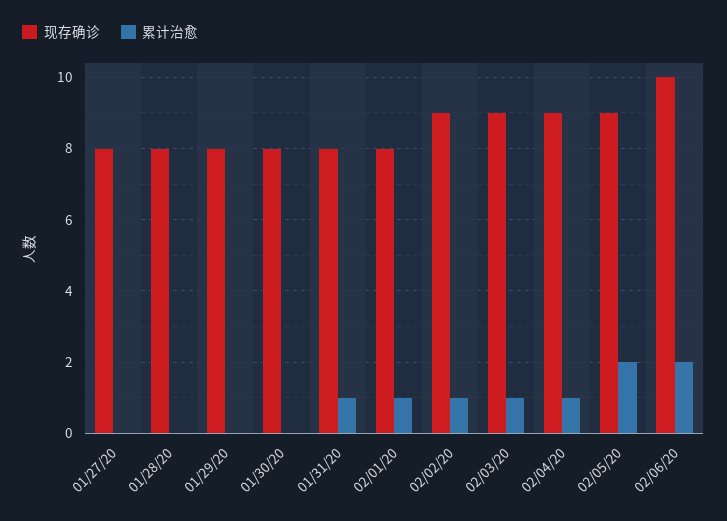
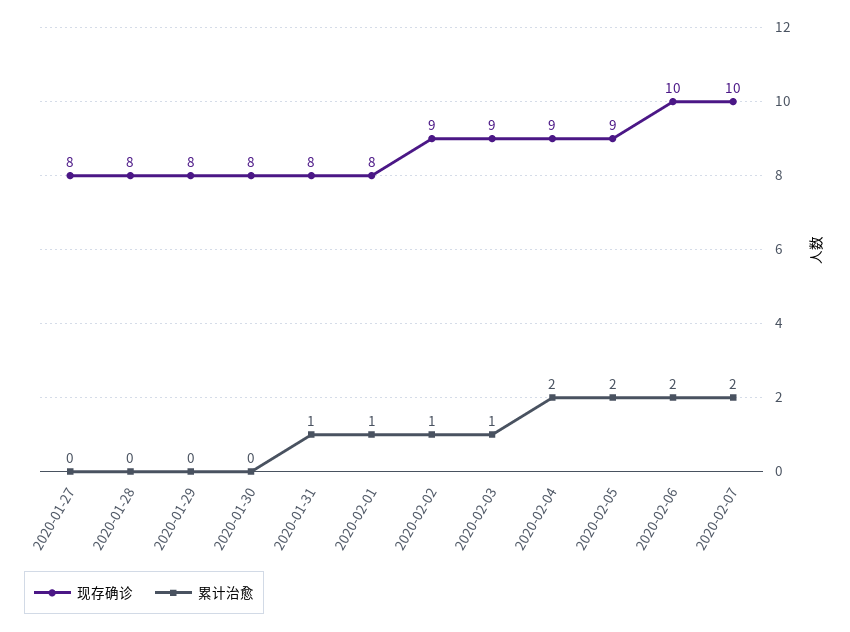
累计治愈, 02/04/20: 1 -> 2
现存确诊, 2020-02-07: none -> 10
累计治愈, 2020-02-07: none -> 2

